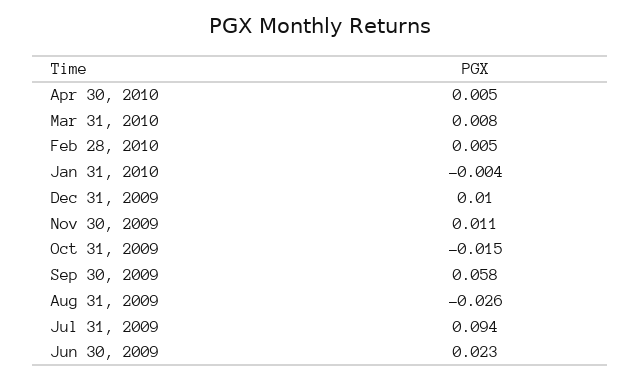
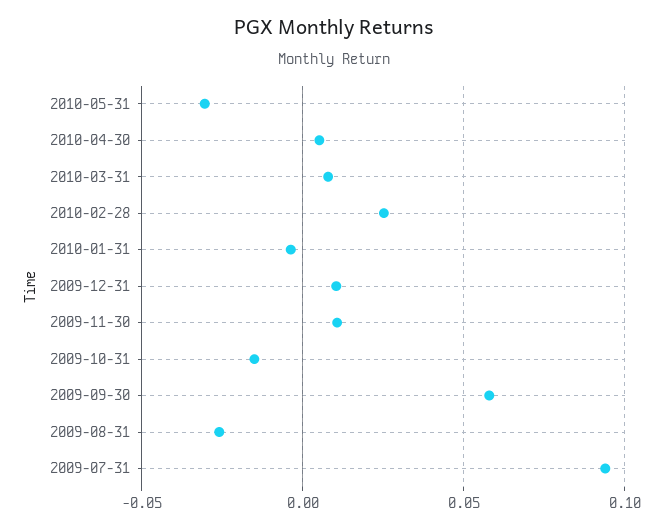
Feb 28, 2010: 0.005 -> 0.025
Jun 30, 2009: 0.023 -> none
2010-05-31: none -> -0.03

